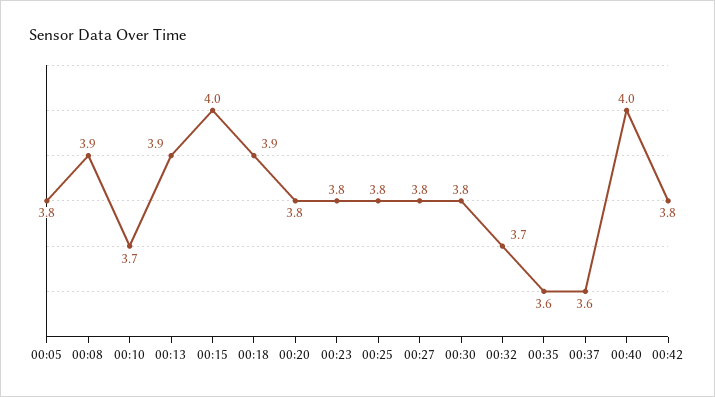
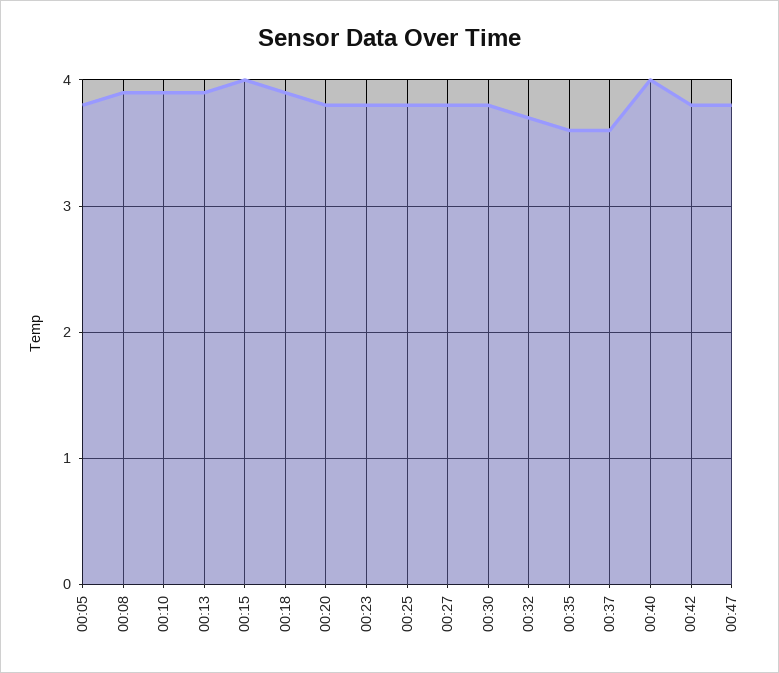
00:10: 3.7 -> 3.9
00:47: none -> 3.8

